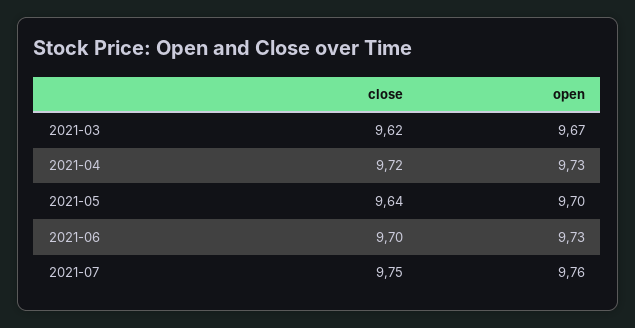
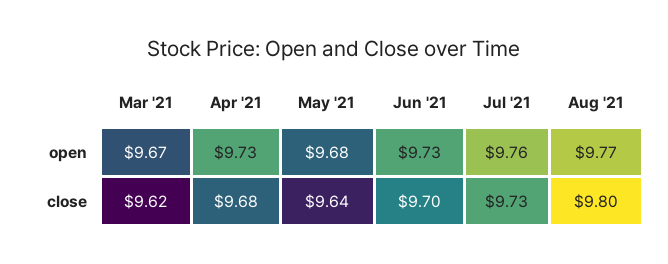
close, 2021-04: 9.72 -> 9.68
open, 2021-05: 9.7 -> 9.68
close, 2021-07: 9.75 -> 9.73
open, Aug '21: none -> 9.77
close, Aug '21: none -> 9.8

